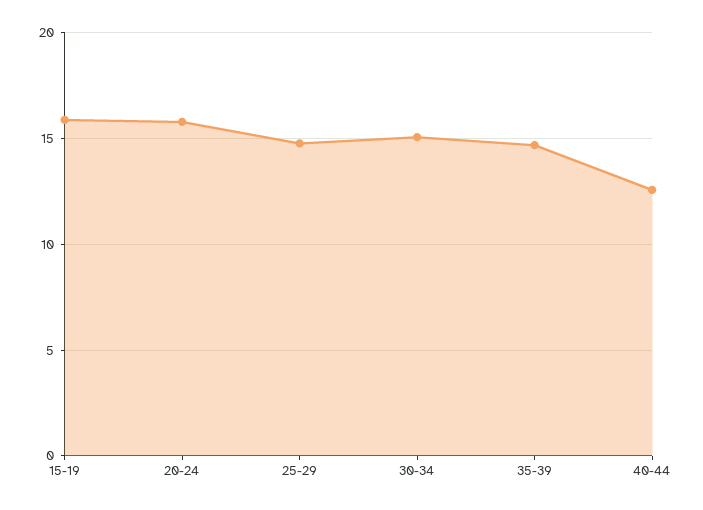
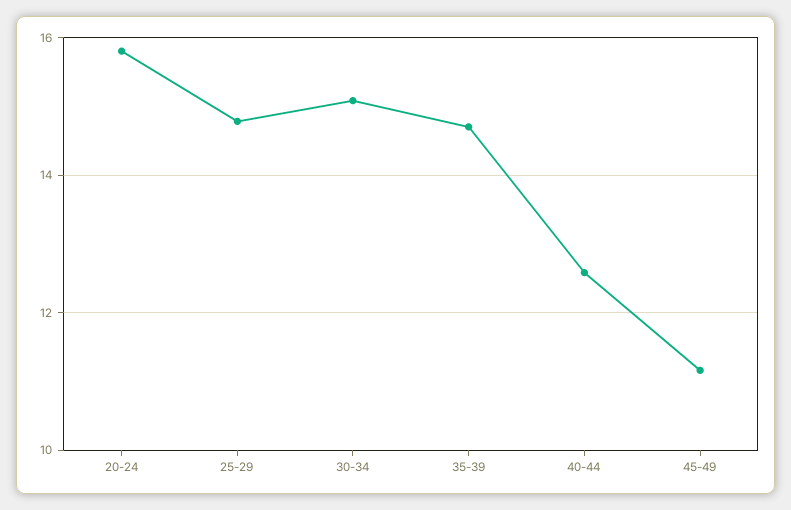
15-19: 16 -> none
45-49: none -> 11.2

